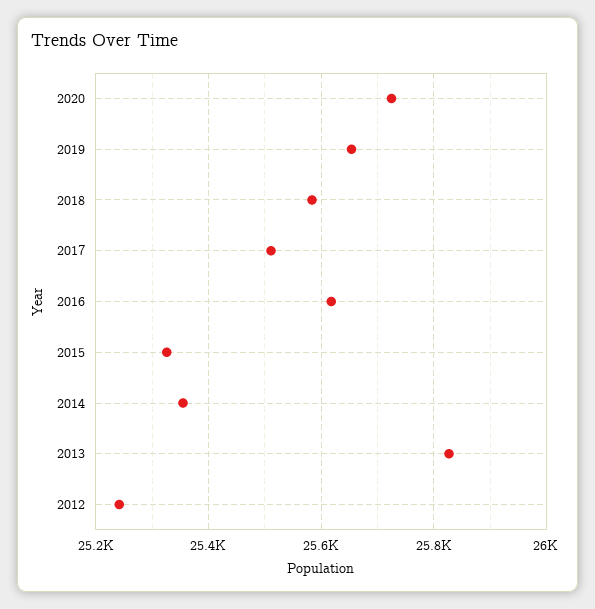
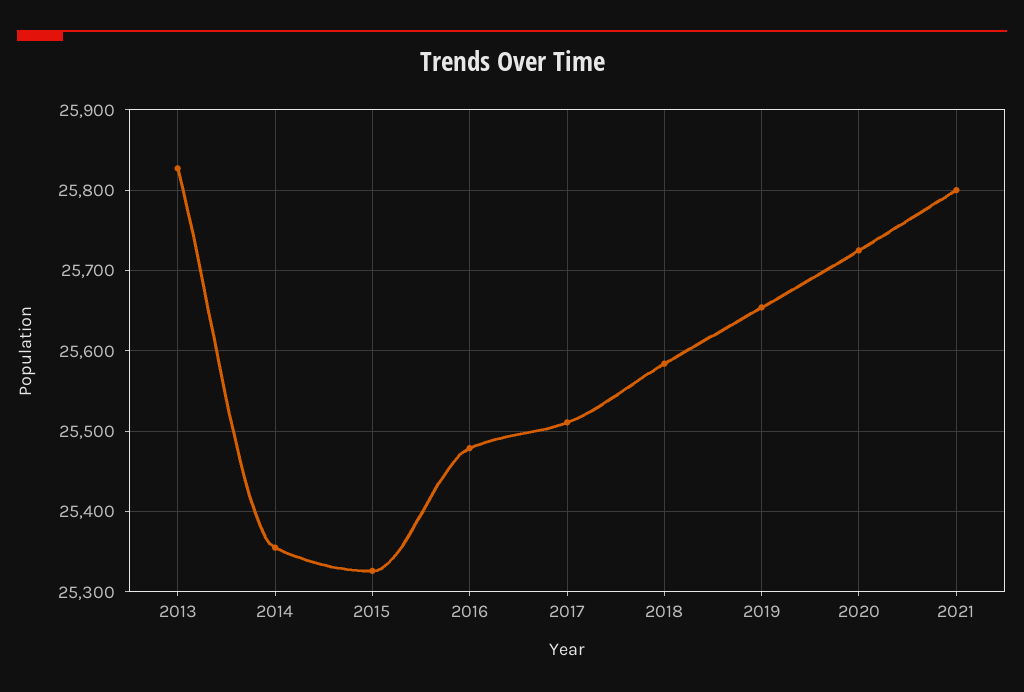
2016: 25620 -> 25480
2012: 25240 -> none
2021: none -> 25800

